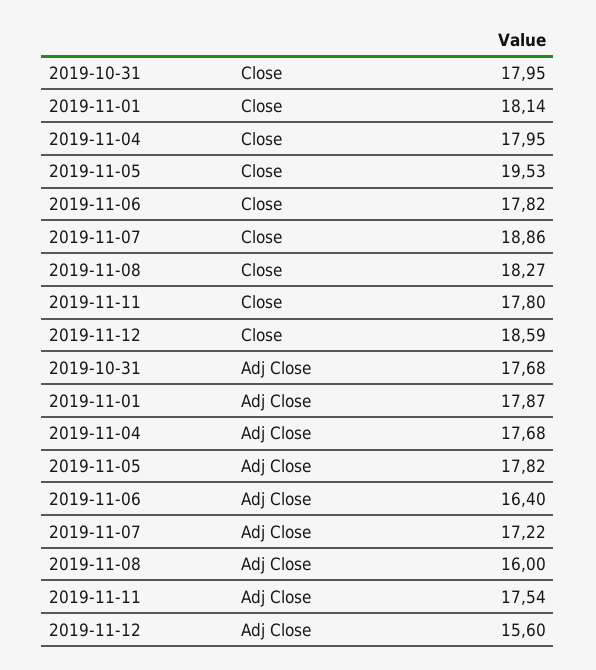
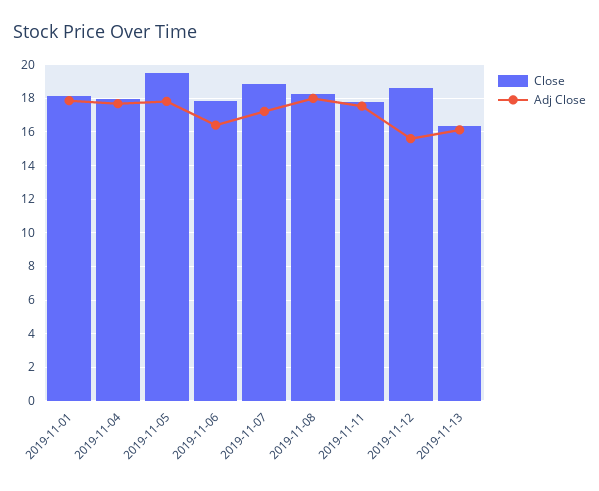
Close, 2019-10-31: 17.95 -> none
Adj Close, 2019-10-31: 17.68 -> none
Adj Close, 2019-11-08: 16 -> 18
Close, 2019-11-13: none -> 16.5
Adj Close, 2019-11-13: none -> 16

